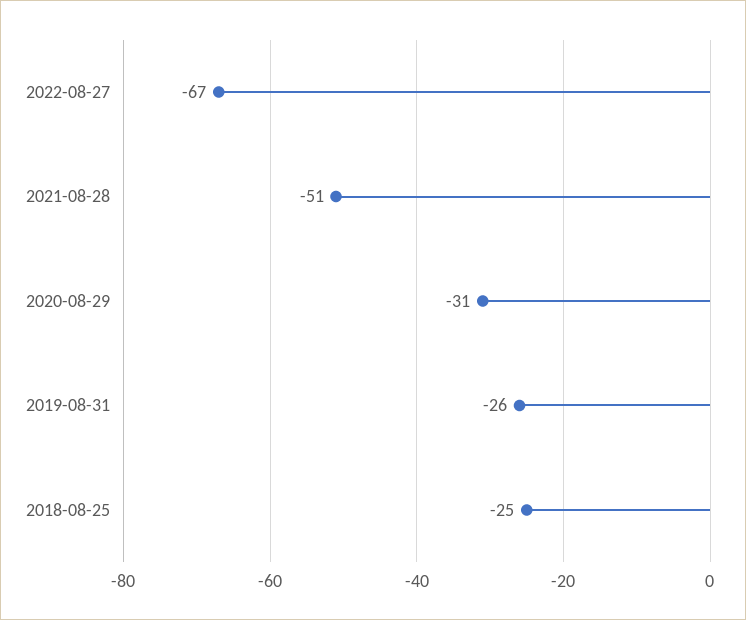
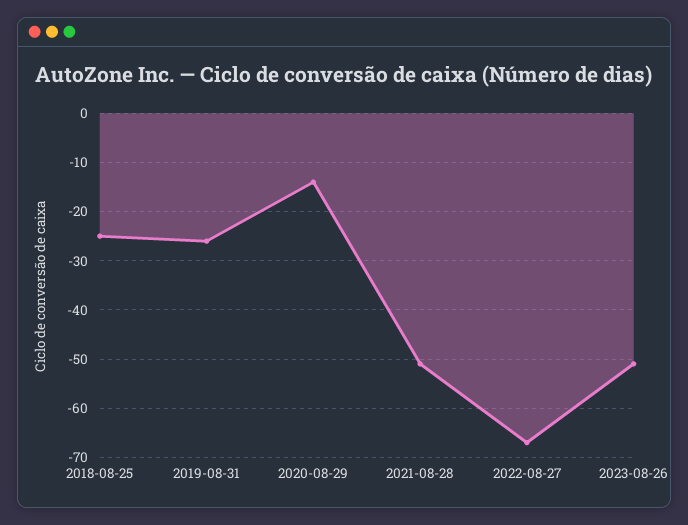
2020-08-29: -31 -> -15
2023-08-26: none -> -50

